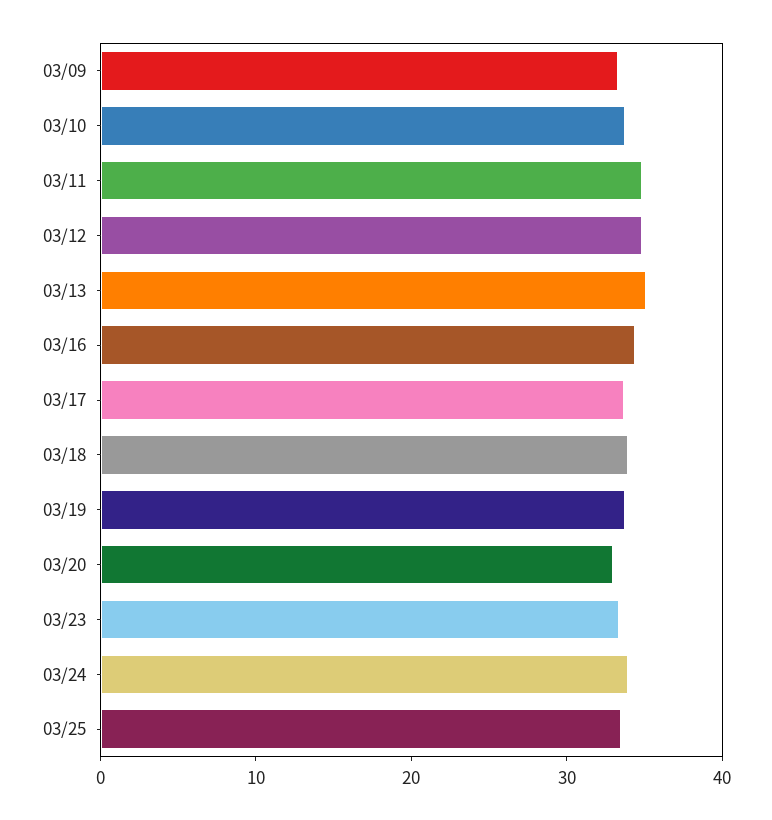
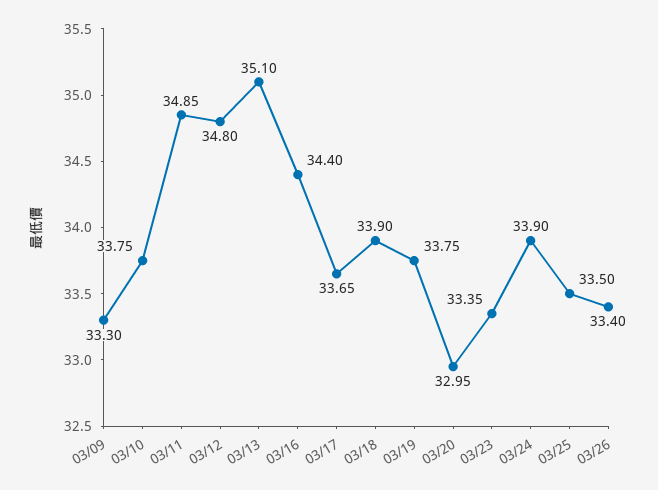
03/26: none -> 33.4

